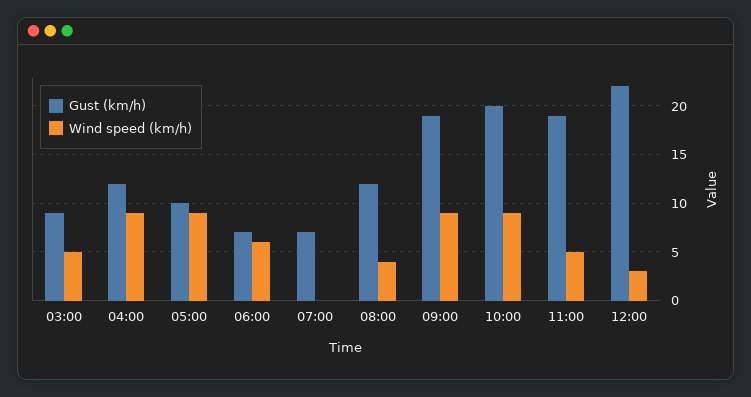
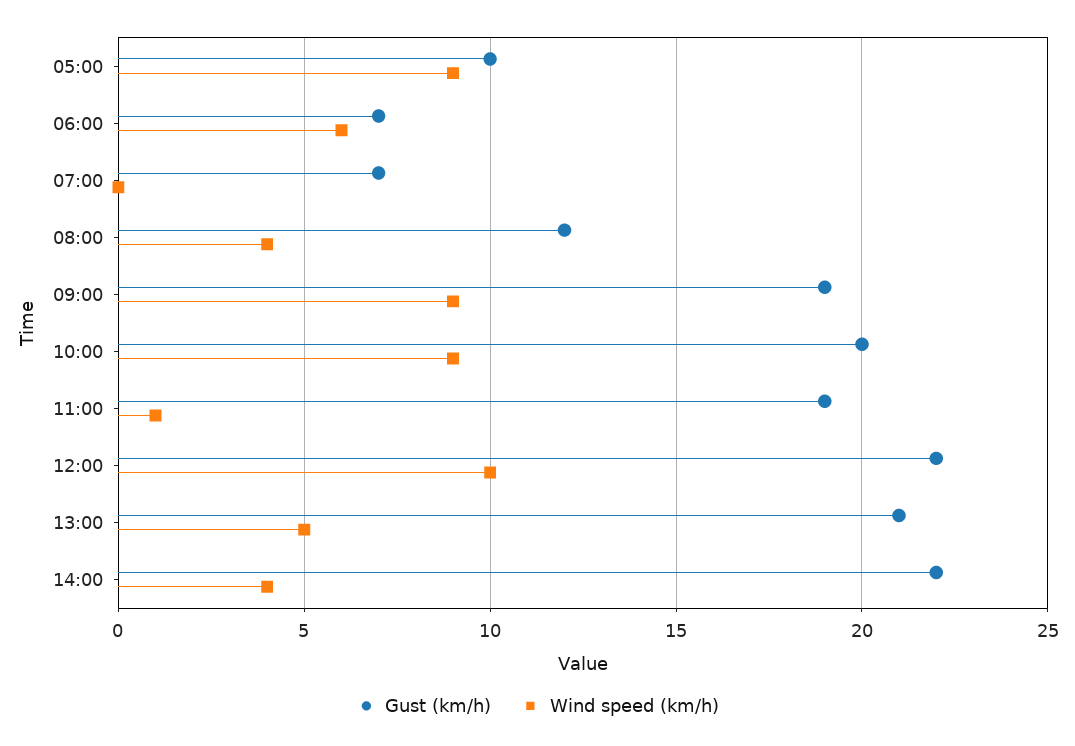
Gust (km/h), 03:00: 9 -> none
Wind speed (km/h), 03:00: 5 -> none
Gust (km/h), 04:00: 12 -> none
Wind speed (km/h), 04:00: 9 -> none
Wind speed (km/h), 11:00: 5 -> 1
Wind speed (km/h), 12:00: 3 -> 10
Gust (km/h), 13:00: none -> 21
Wind speed (km/h), 13:00: none -> 5
Gust (km/h), 14:00: none -> 22
Wind speed (km/h), 14:00: none -> 4

